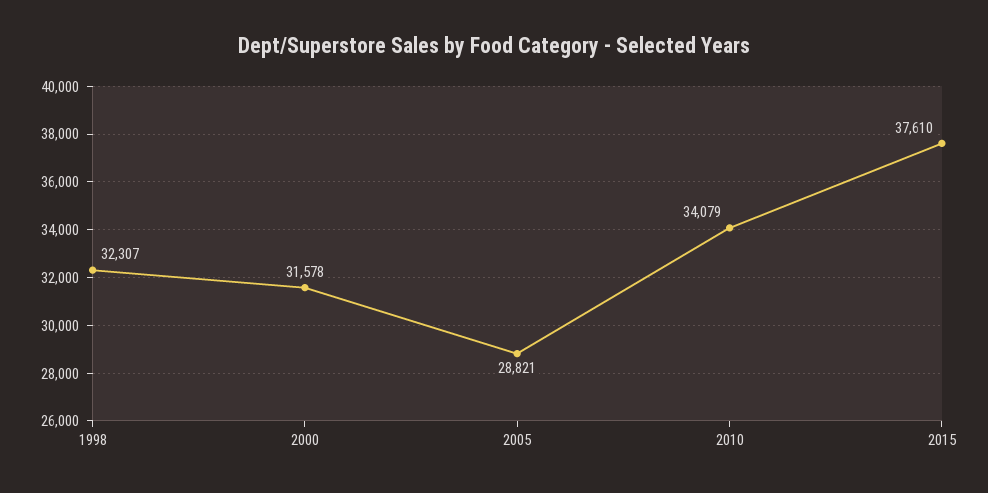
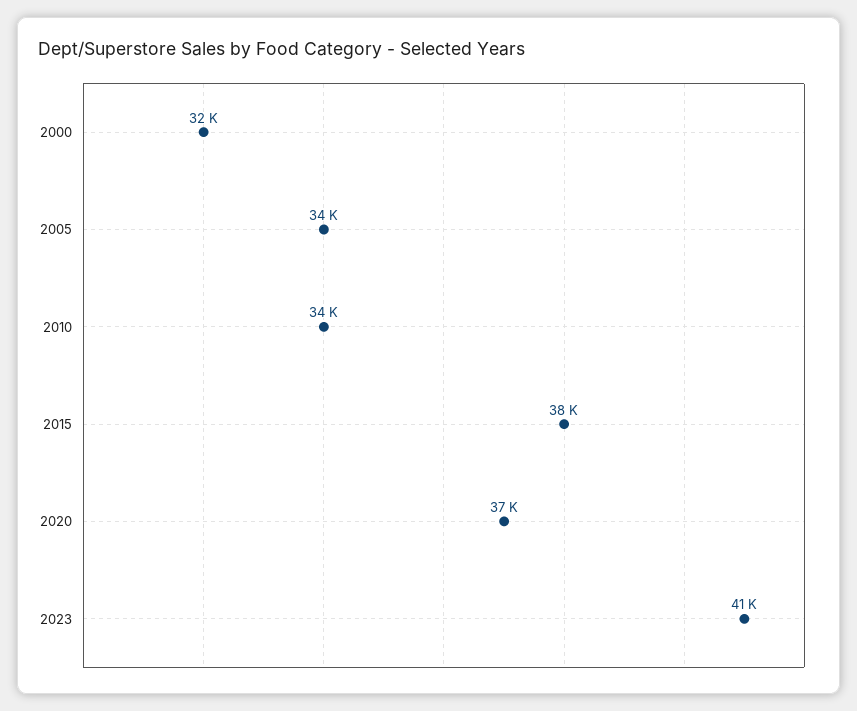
1998: 32307 -> none
2005: 28821 -> 34000
2020: none -> 37000
2023: none -> 41000

